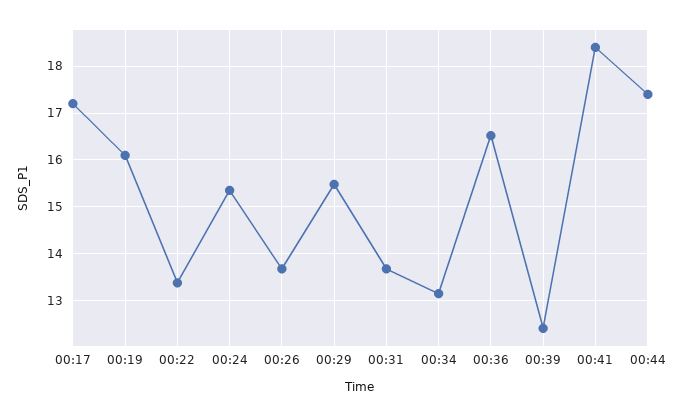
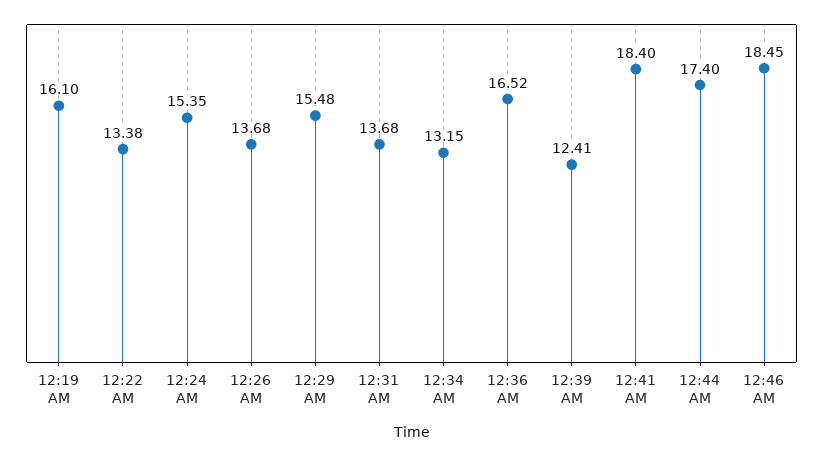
00:17: 17.2 -> none
12:46 AM: none -> 18.45

